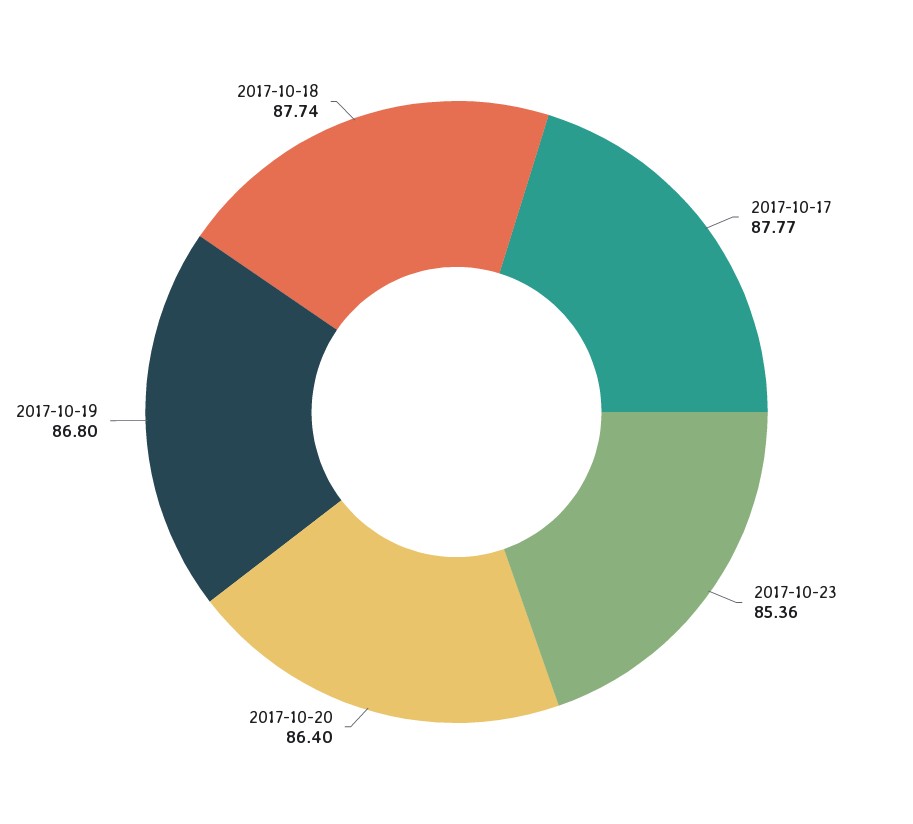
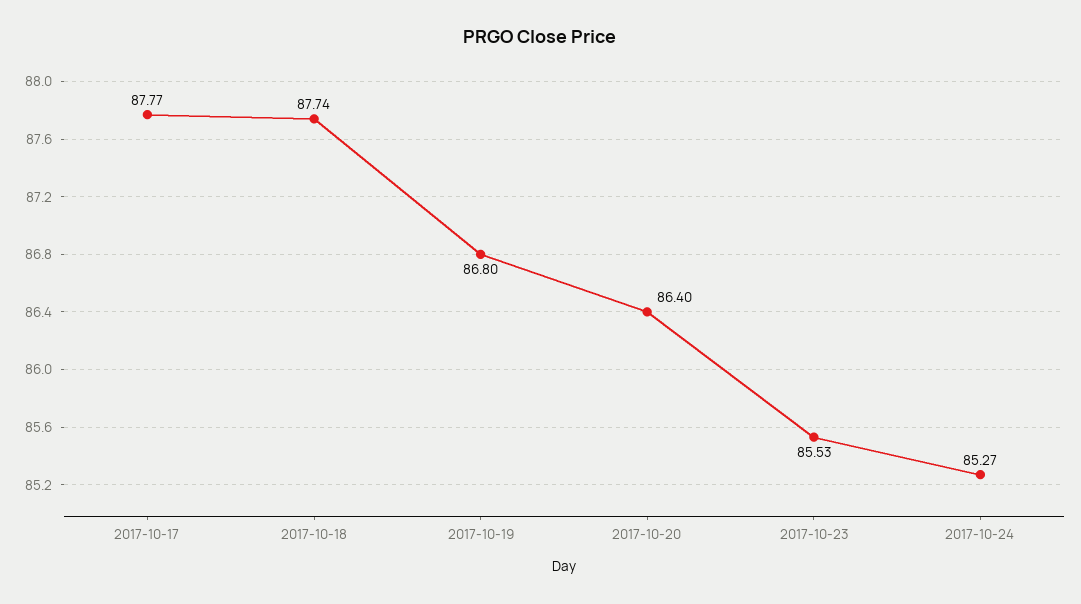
2017-10-23: 85.36 -> 85.53
2017-10-24: none -> 85.27

